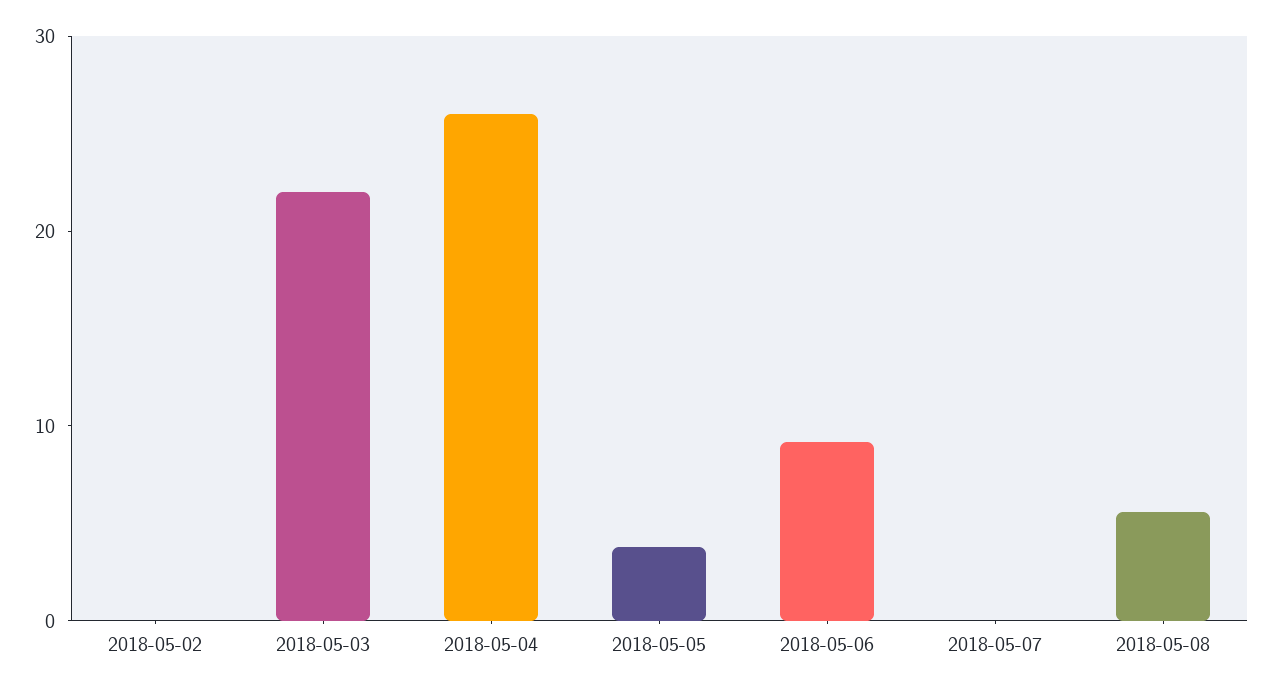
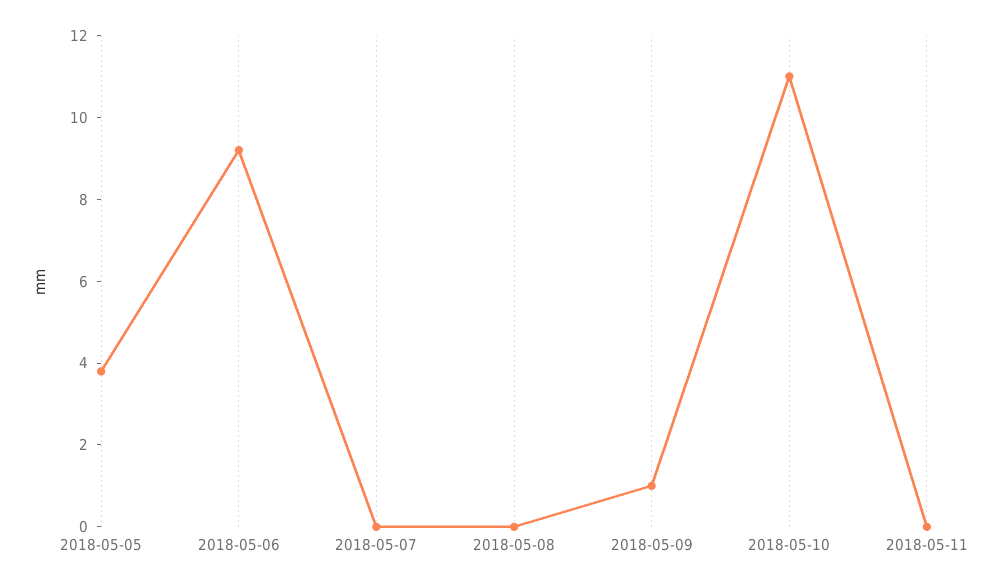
2018-05-02: 0 -> none
2018-05-03: 22 -> none
2018-05-04: 26 -> none
2018-05-08: 6 -> 0
2018-05-09: none -> 1
2018-05-10: none -> 11
2018-05-11: none -> 0

